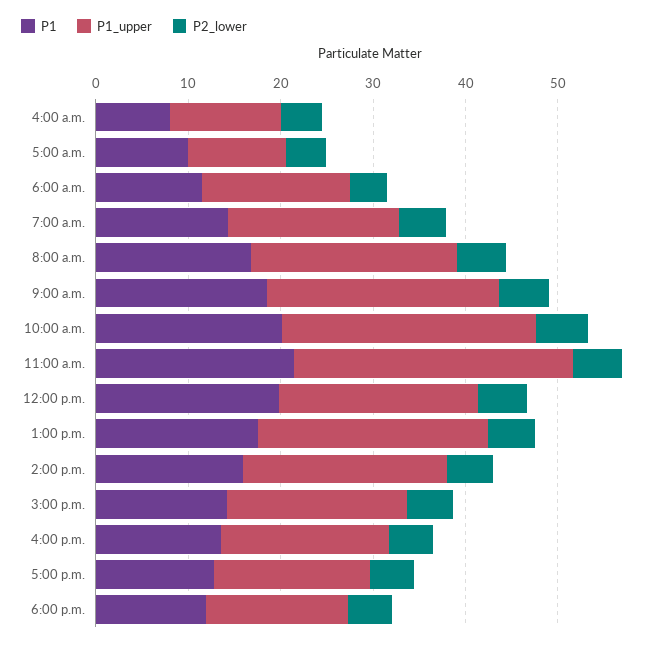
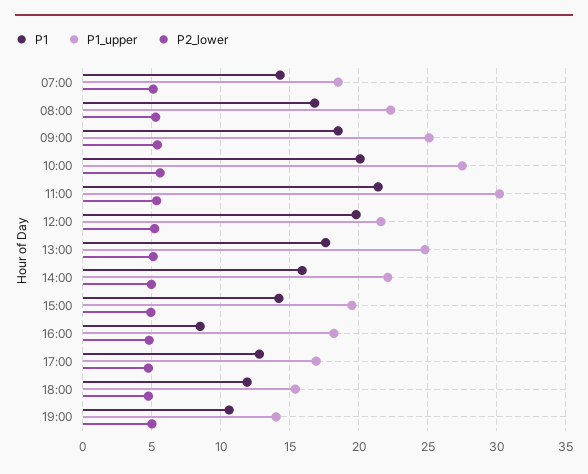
P1, 4:00 a.m.: 8 -> none
P1_upper, 4:00 a.m.: 12 -> none
P2_lower, 4:00 a.m.: 4 -> none
P1, 5:00 a.m.: 10 -> none
P1_upper, 5:00 a.m.: 10 -> none
P2_lower, 5:00 a.m.: 4 -> none
P1, 6:00 a.m.: 12 -> none
P1_upper, 6:00 a.m.: 16 -> none
P2_lower, 6:00 a.m.: 4 -> none
P1, 4:00 p.m.: 14 -> 8.5
P1, 19:00: none -> 10.5
P1_upper, 19:00: none -> 14
P2_lower, 19:00: none -> 5

